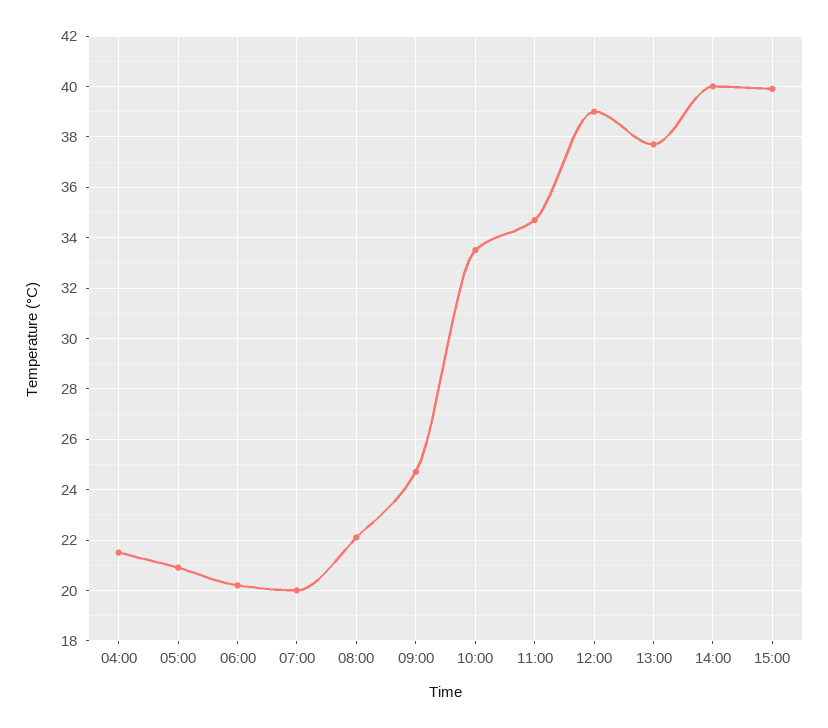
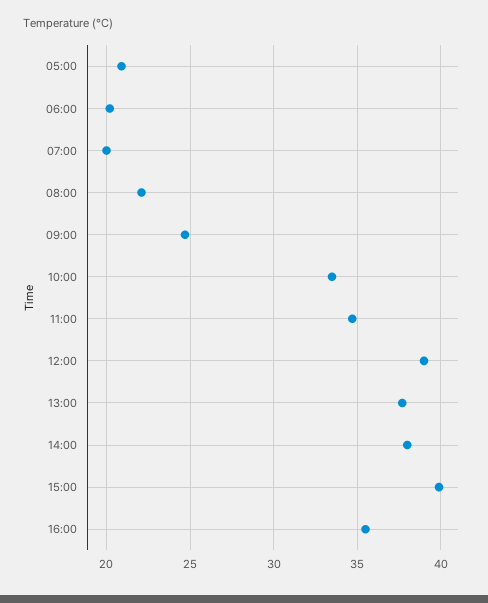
04:00: 21.5 -> none
14:00: 40 -> 38
16:00: none -> 35.5

